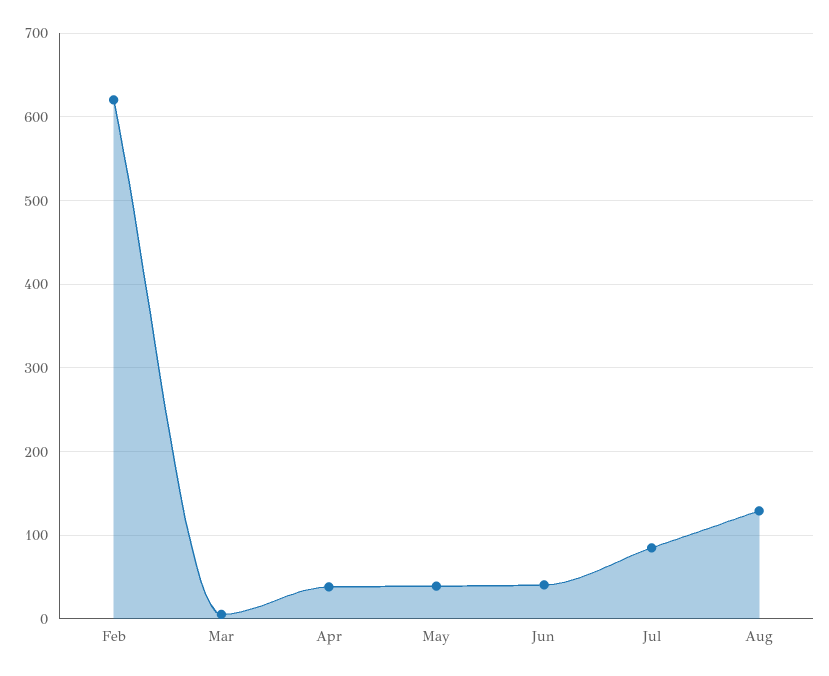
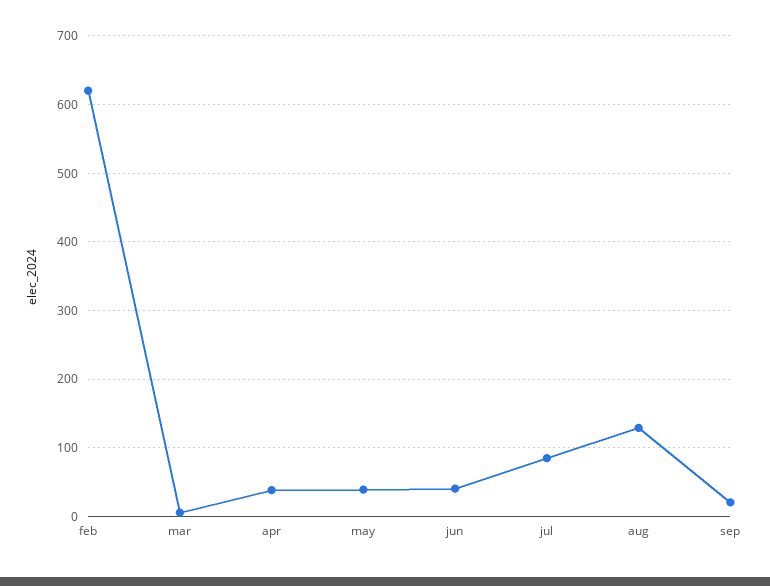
sep: none -> 20

